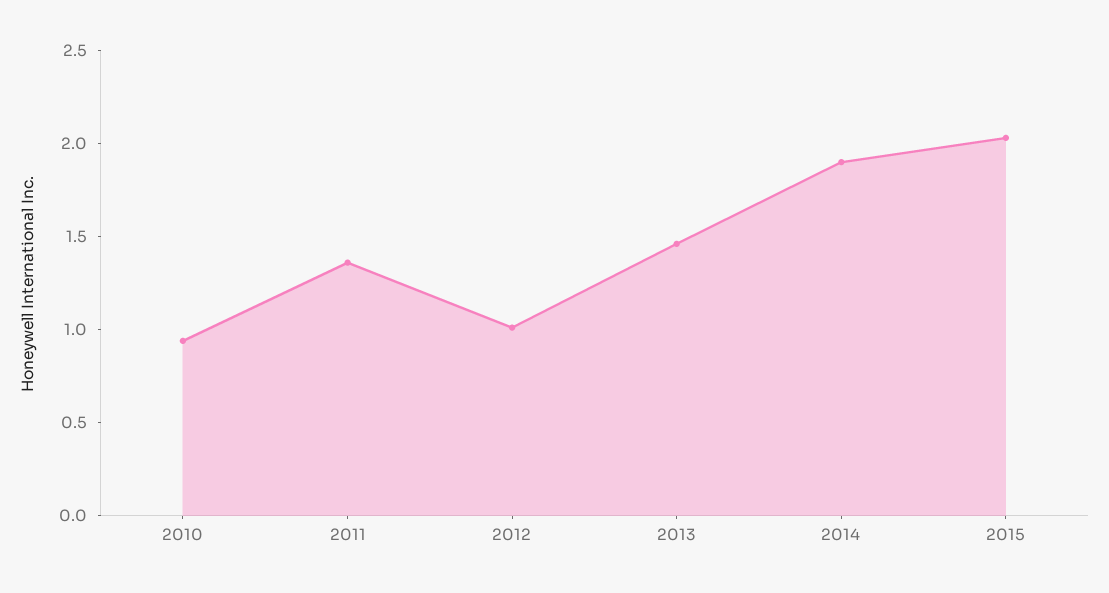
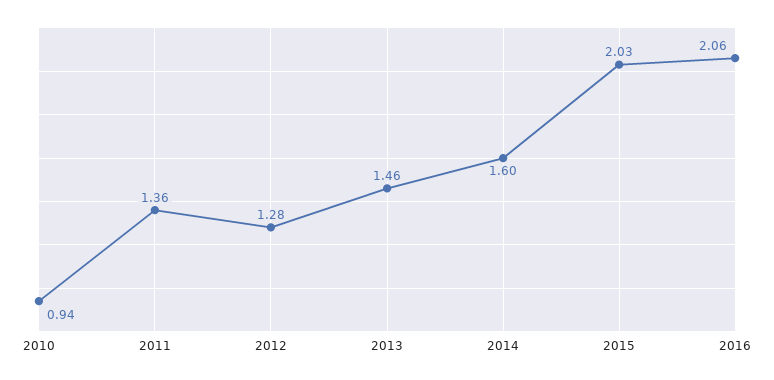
2012: 1 -> 1.28
2014: 1.9 -> 1.6
2016: none -> 2.06

